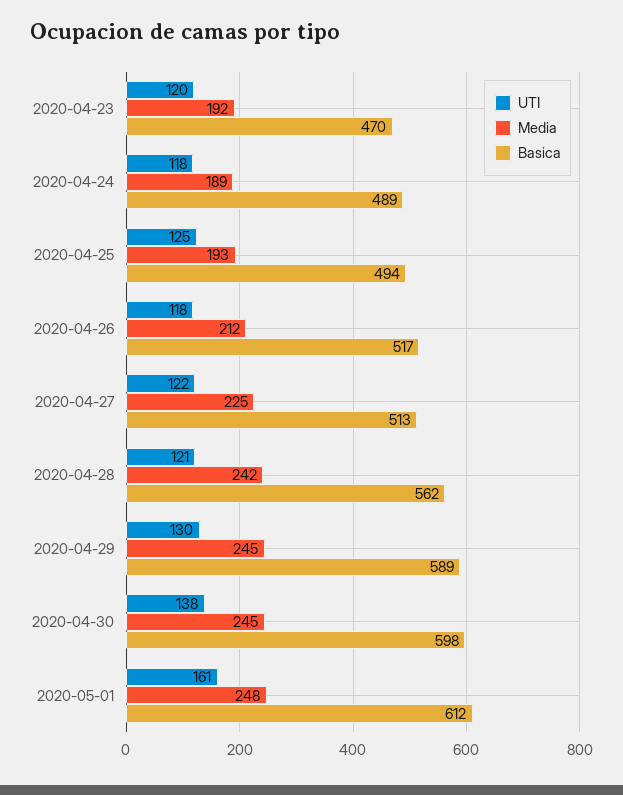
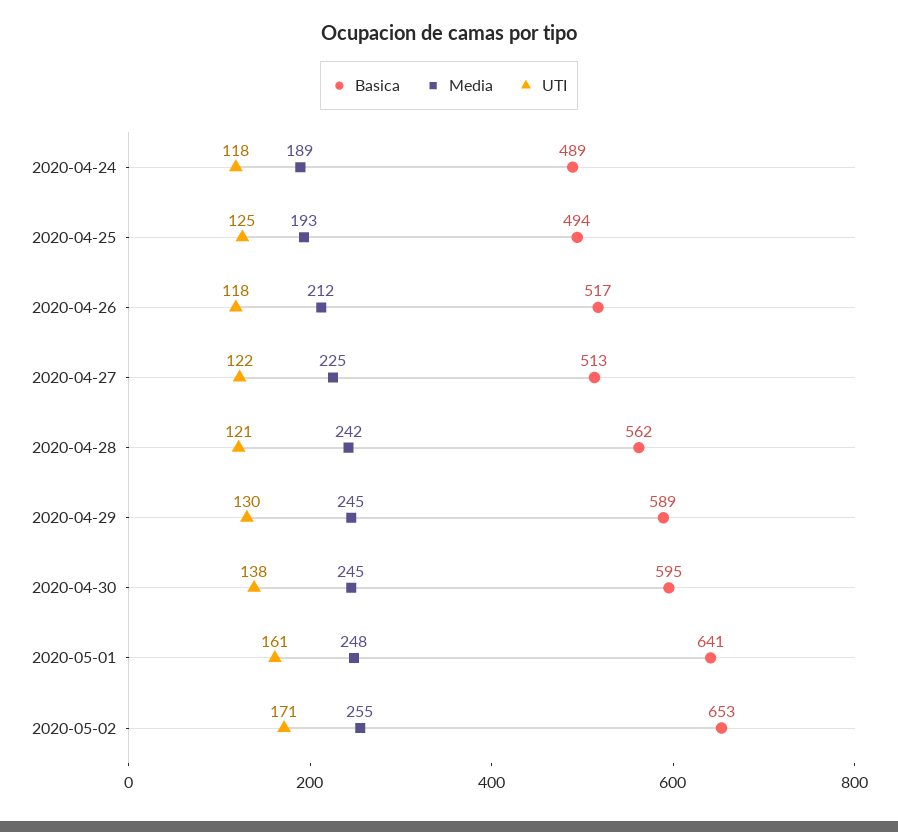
UTI, 2020-04-23: 120 -> none
Media, 2020-04-23: 192 -> none
Basica, 2020-04-23: 470 -> none
Basica, 2020-04-30: 598 -> 595
Basica, 2020-05-01: 612 -> 641
Basica, 2020-05-02: none -> 653
Media, 2020-05-02: none -> 255
UTI, 2020-05-02: none -> 171

